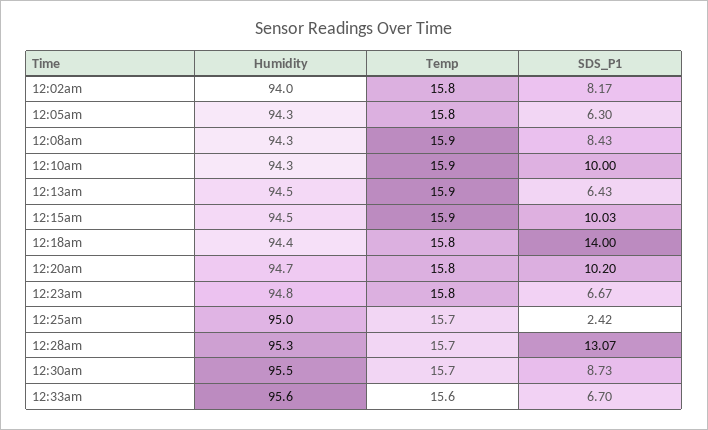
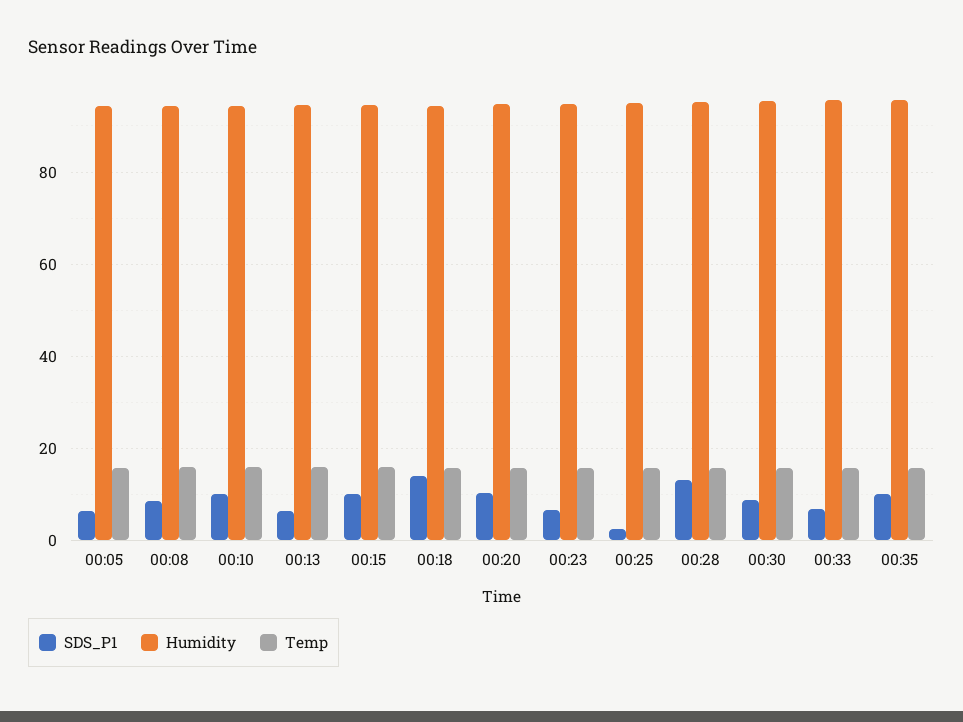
Humidity, 12:02am: 94 -> none
Temp, 12:02am: 15.8 -> none
SDS_P1, 12:02am: 8.17 -> none
SDS_P1, 00:35: none -> 10
Humidity, 00:35: none -> 96
Temp, 00:35: none -> 16

